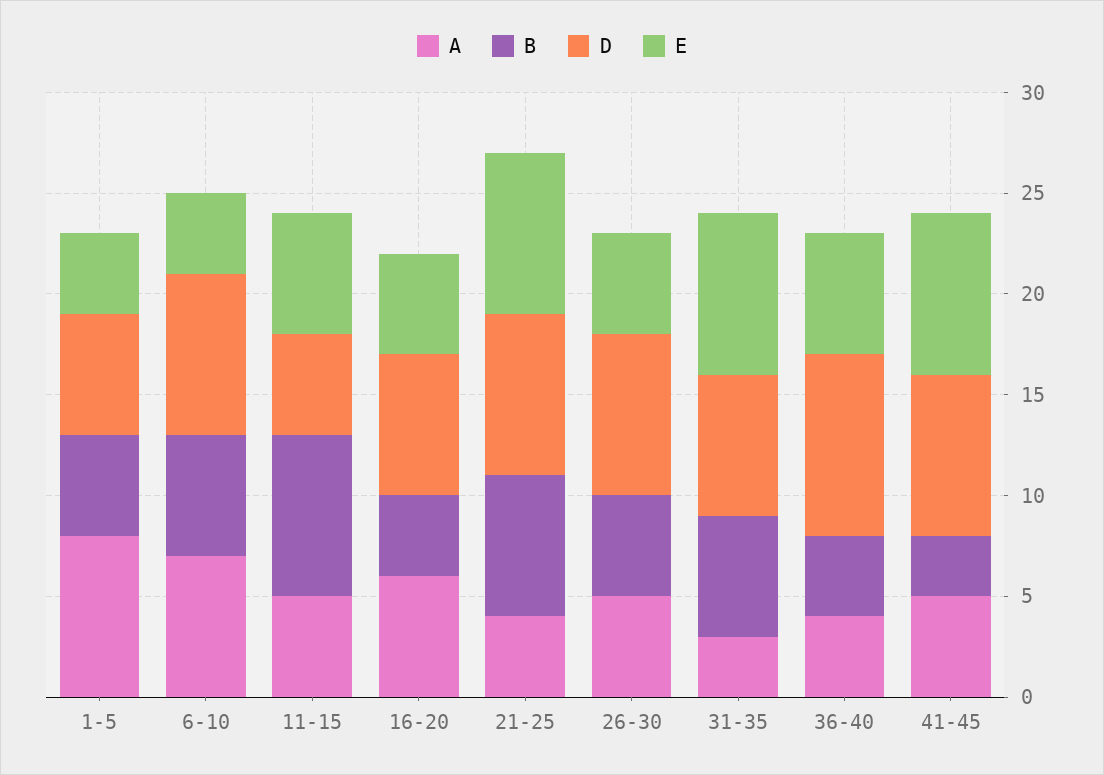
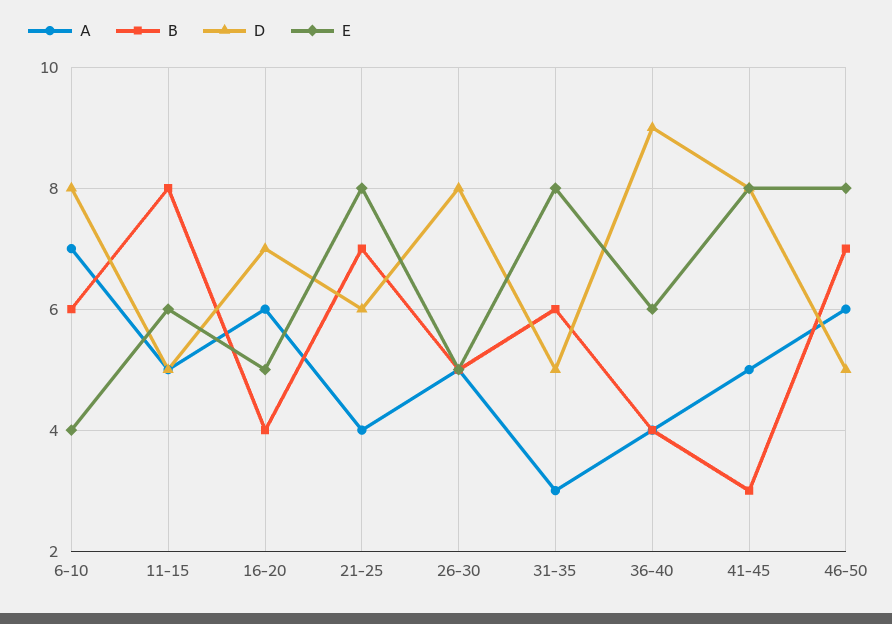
A, 1-5: 8 -> none
B, 1-5: 5 -> none
D, 1-5: 6 -> none
E, 1-5: 4 -> none
D, 21-25: 8 -> 6
D, 31-35: 7 -> 5
A, 46-50: none -> 6
B, 46-50: none -> 7
D, 46-50: none -> 5
E, 46-50: none -> 8

